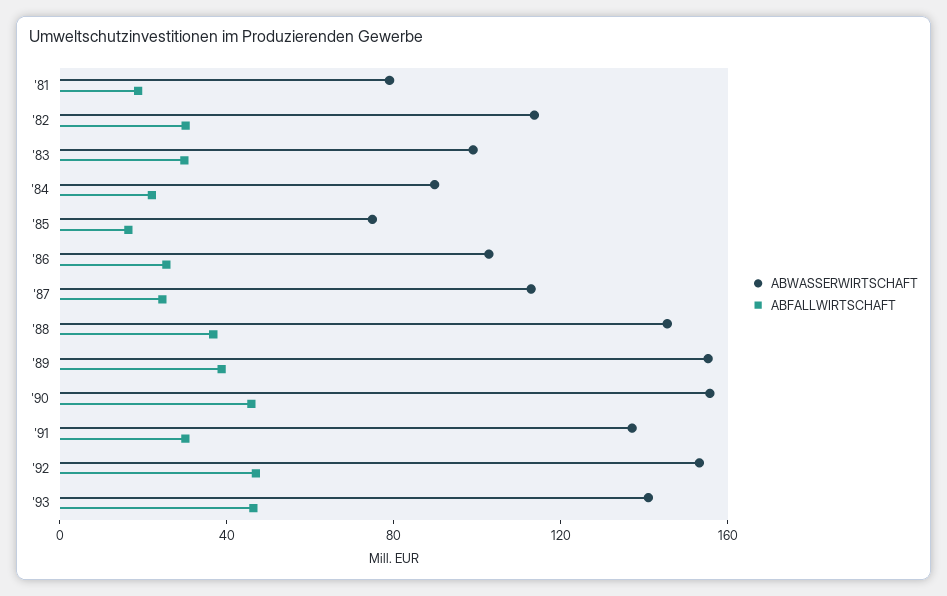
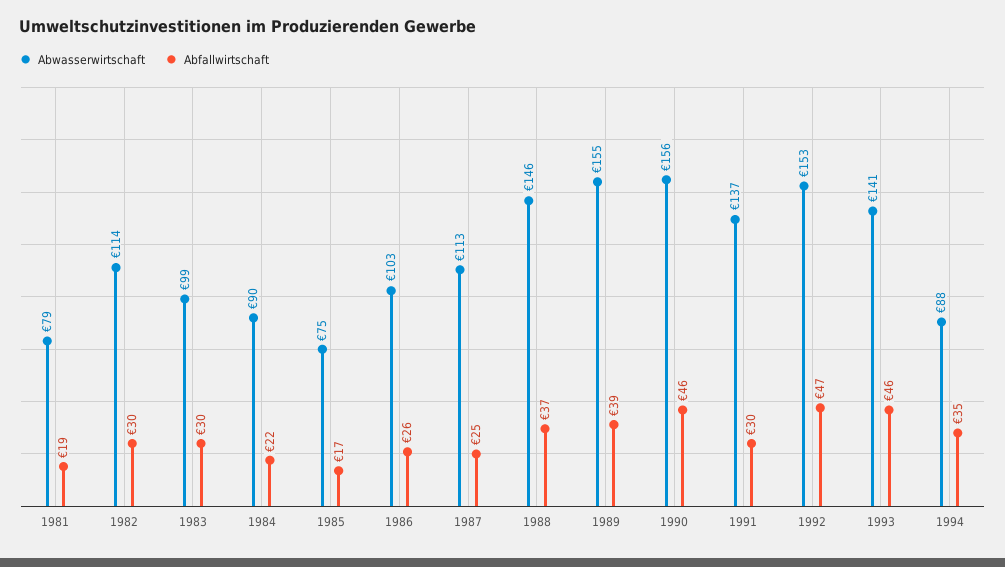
ABWASSERWIRTSCHAFT, 1994: none -> 88
ABFALLWIRTSCHAFT, 1994: none -> 35

